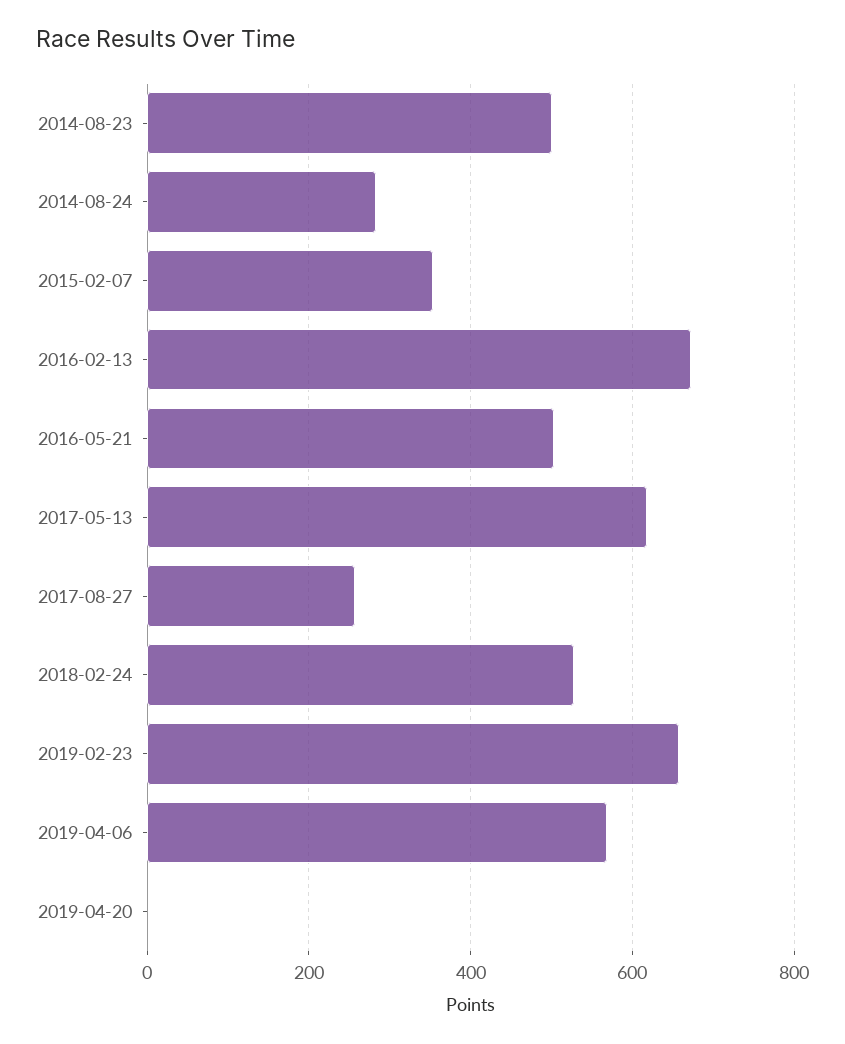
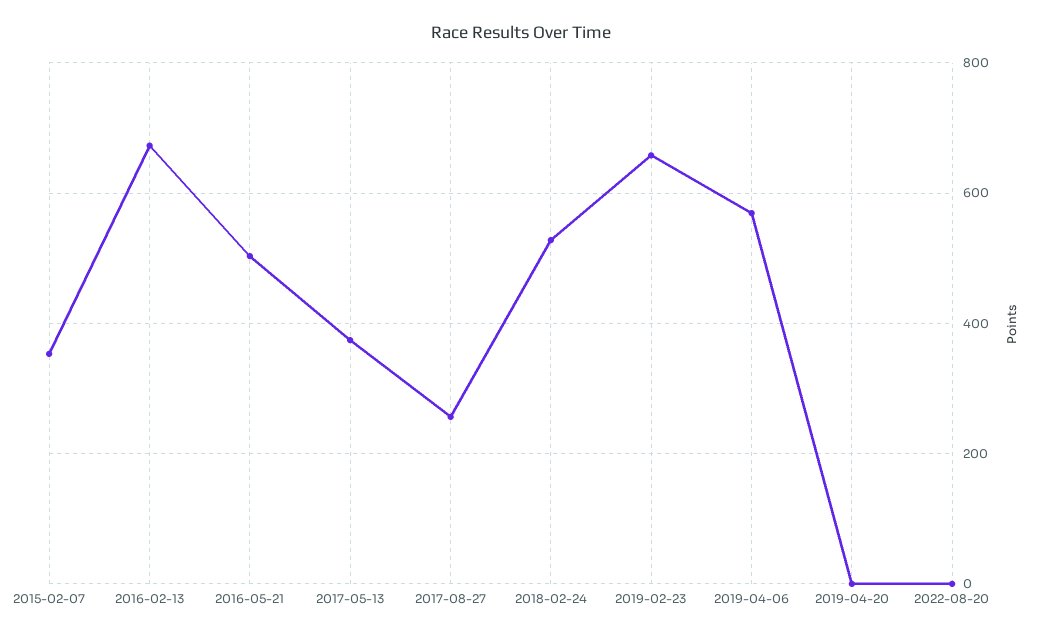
2014-08-23: 500 -> none
2014-08-24: 280 -> none
2017-05-13: 620 -> 380
2022-08-20: none -> 0

